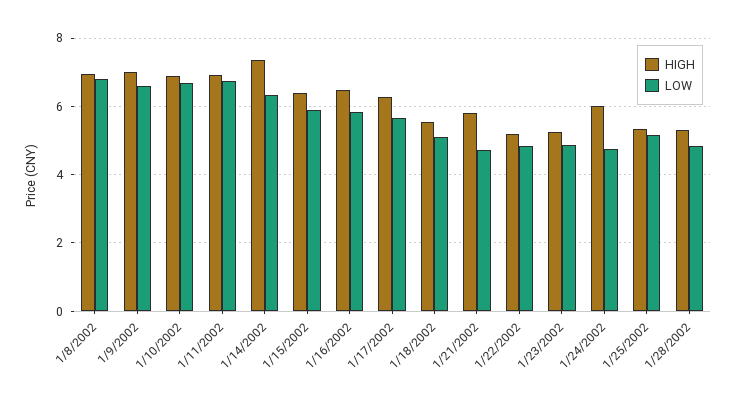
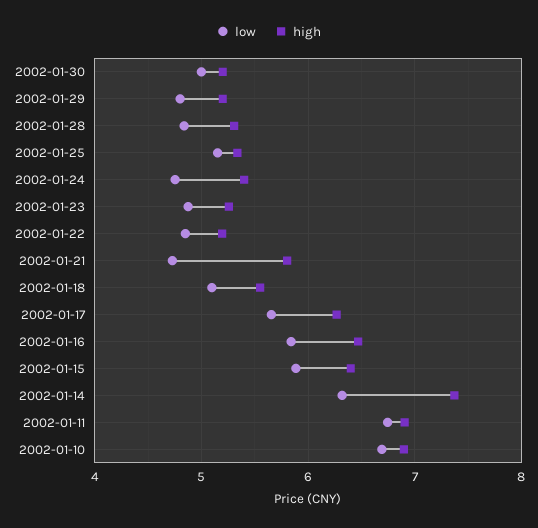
HIGH, 1/8/2002: 7 -> none
LOW, 1/8/2002: 6.8 -> none
HIGH, 1/9/2002: 7 -> none
LOW, 1/9/2002: 6.6 -> none
HIGH, 1/24/2002: 6 -> 5.4
LOW, 2002-01-30: none -> 5
HIGH, 2002-01-30: none -> 5.2
LOW, 2002-01-29: none -> 4.8
HIGH, 2002-01-29: none -> 5.2

